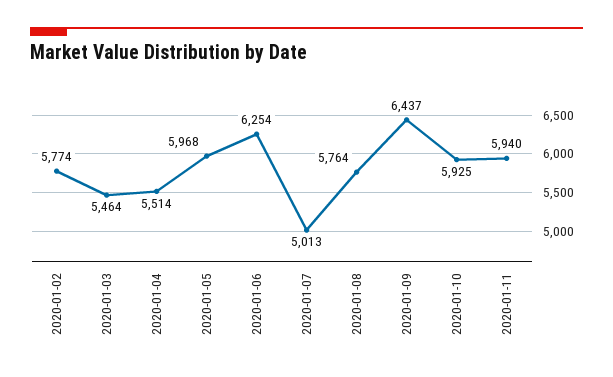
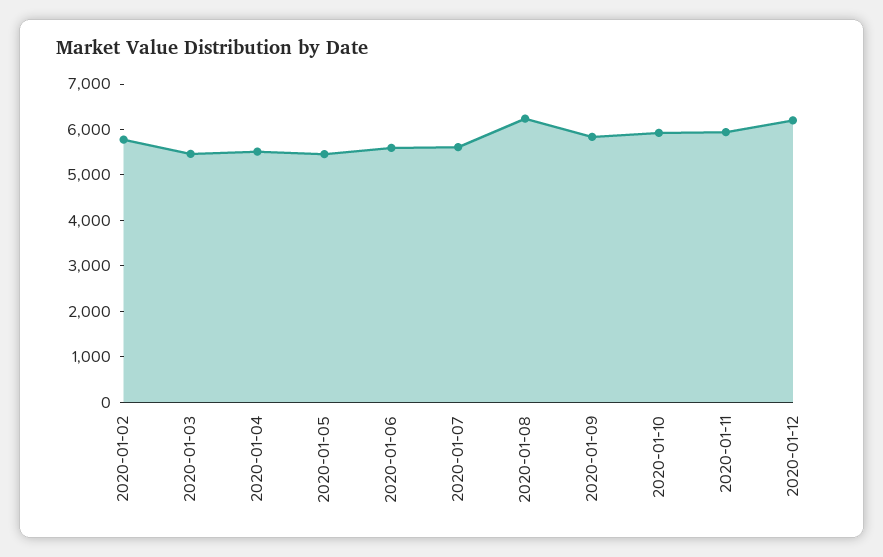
2020-01-05: 5968 -> 5400
2020-01-06: 6254 -> 5600
2020-01-07: 5013 -> 5600
2020-01-08: 5764 -> 6200
2020-01-09: 6437 -> 5800
2020-01-12: none -> 6200

